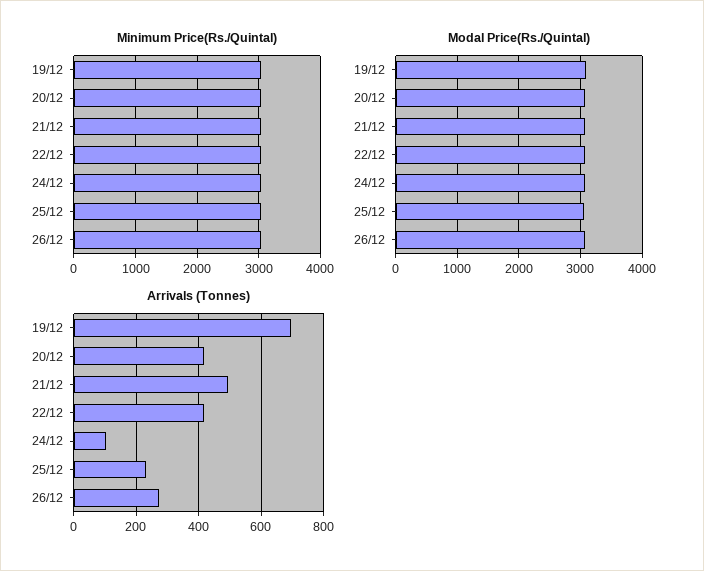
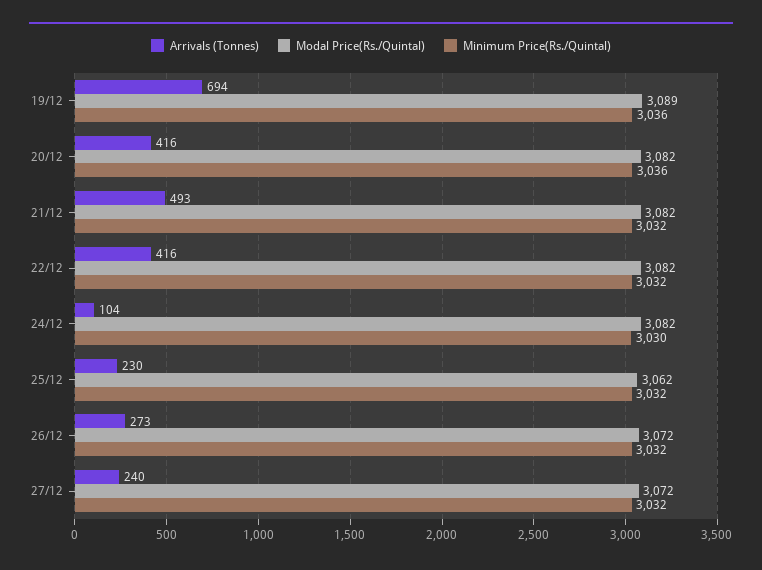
Arrivals (Tonnes), 27/12: none -> 240
Modal Price(Rs./Quintal), 27/12: none -> 3072
Minimum Price(Rs./Quintal), 27/12: none -> 3032

